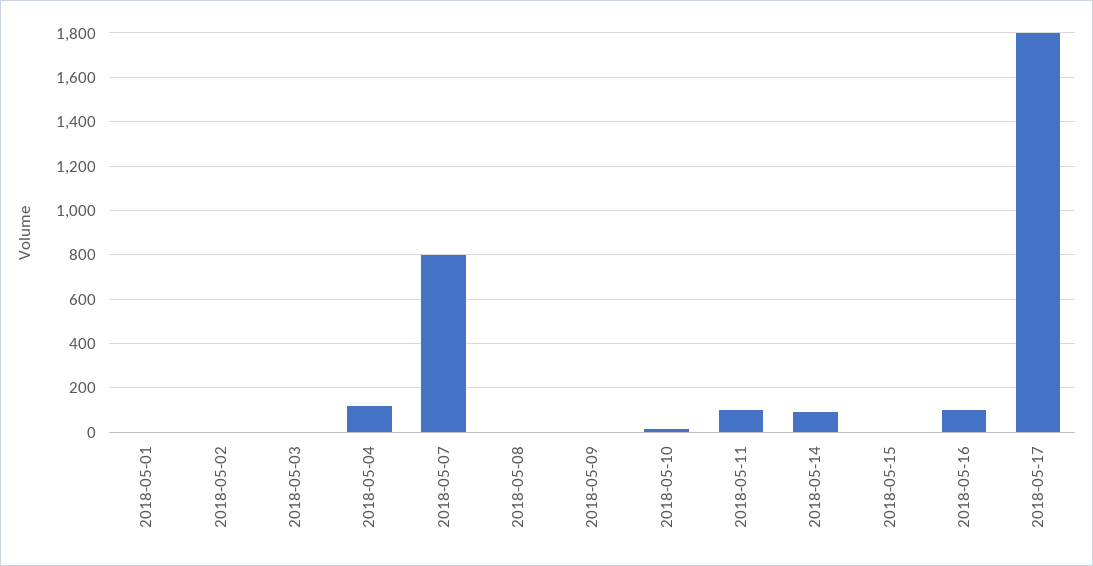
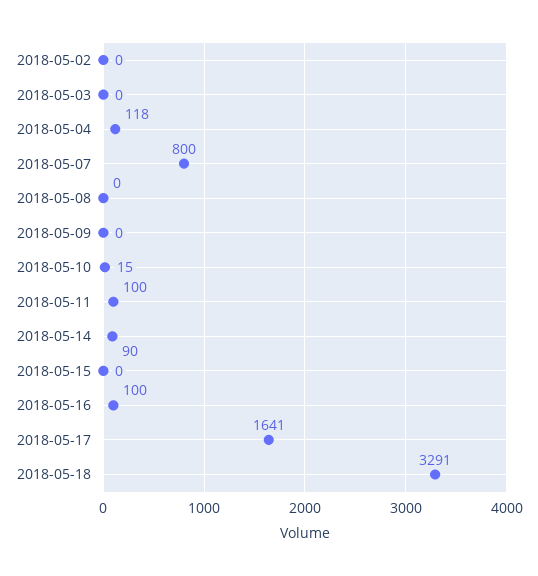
2018-05-01: 0 -> none
2018-05-17: 1800 -> 1641
2018-05-18: none -> 3291

